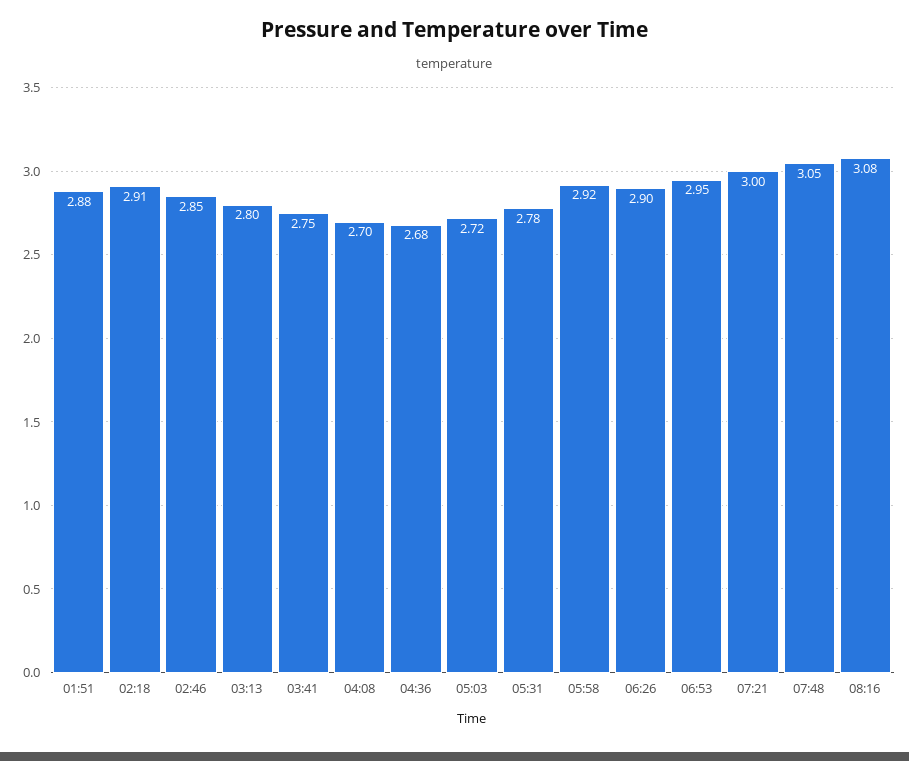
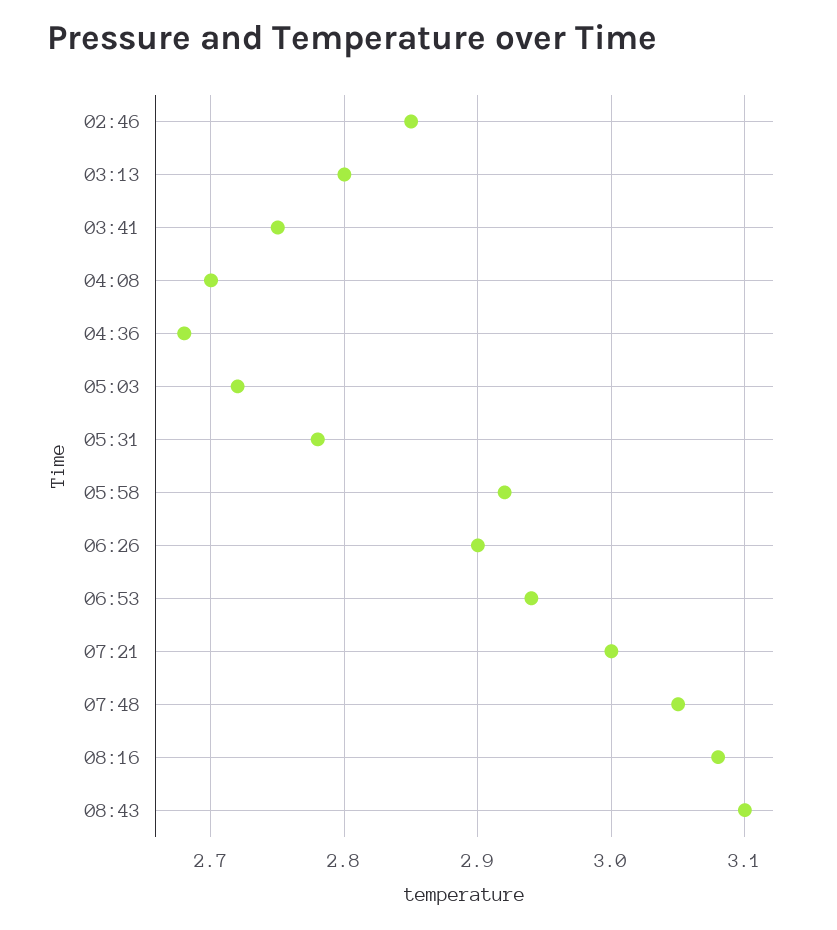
01:51: 2.88 -> none
02:18: 2.91 -> none
06:53: 2.95 -> 2.94
08:43: none -> 3.1

